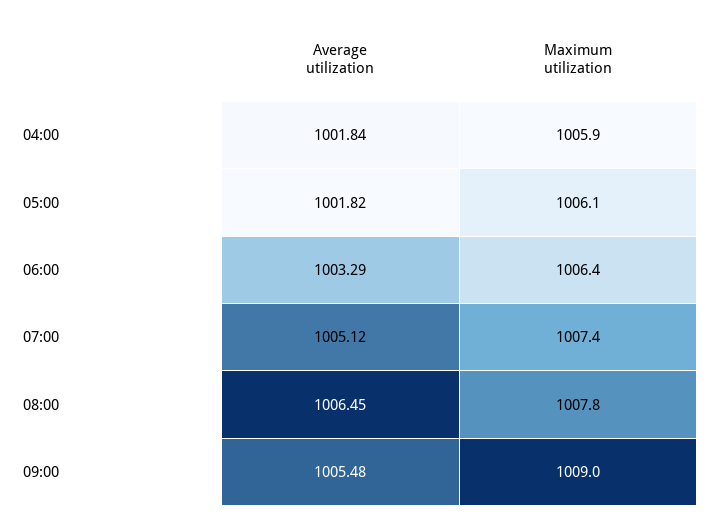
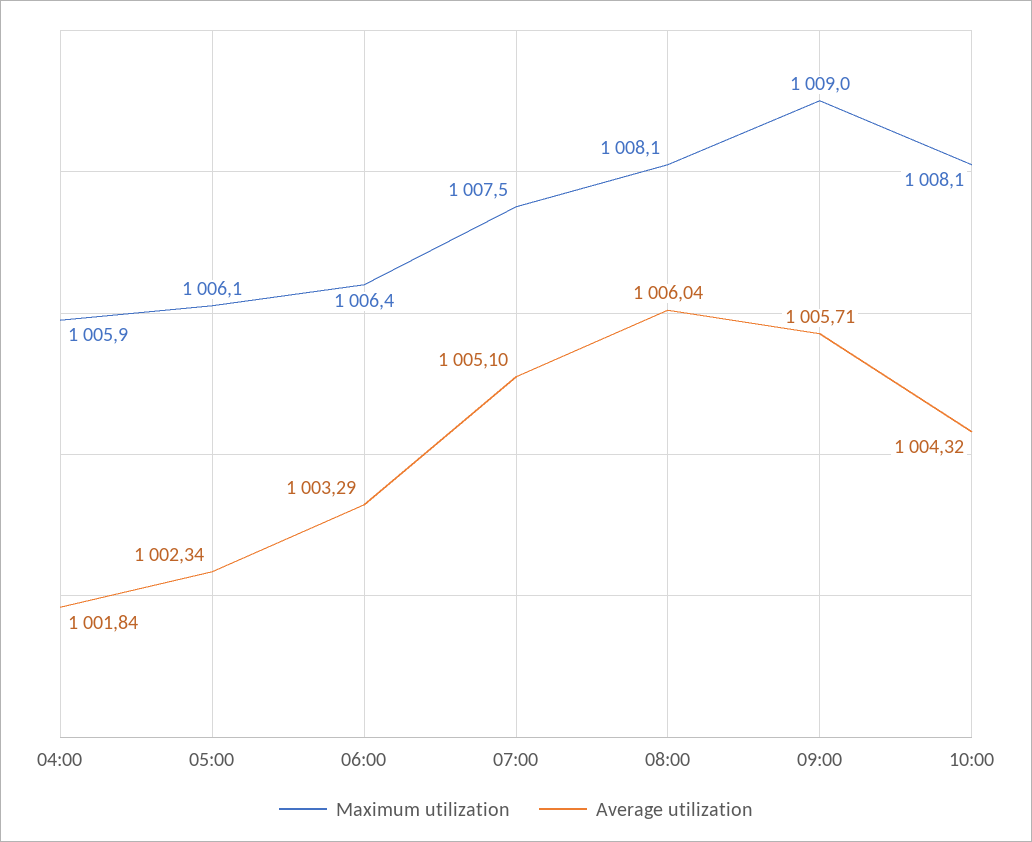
Average utilization, 05:00: 1001.82 -> 1002.34
Average utilization, 07:00: 1005.12 -> 1005.1
Maximum utilization, 07:00: 1007.4 -> 1007.5
Average utilization, 08:00: 1006.45 -> 1006.04
Maximum utilization, 08:00: 1007.8 -> 1008.1
Average utilization, 09:00: 1005.48 -> 1005.71
Maximum utilization, 10:00: none -> 1008.1
Average utilization, 10:00: none -> 1004.32

